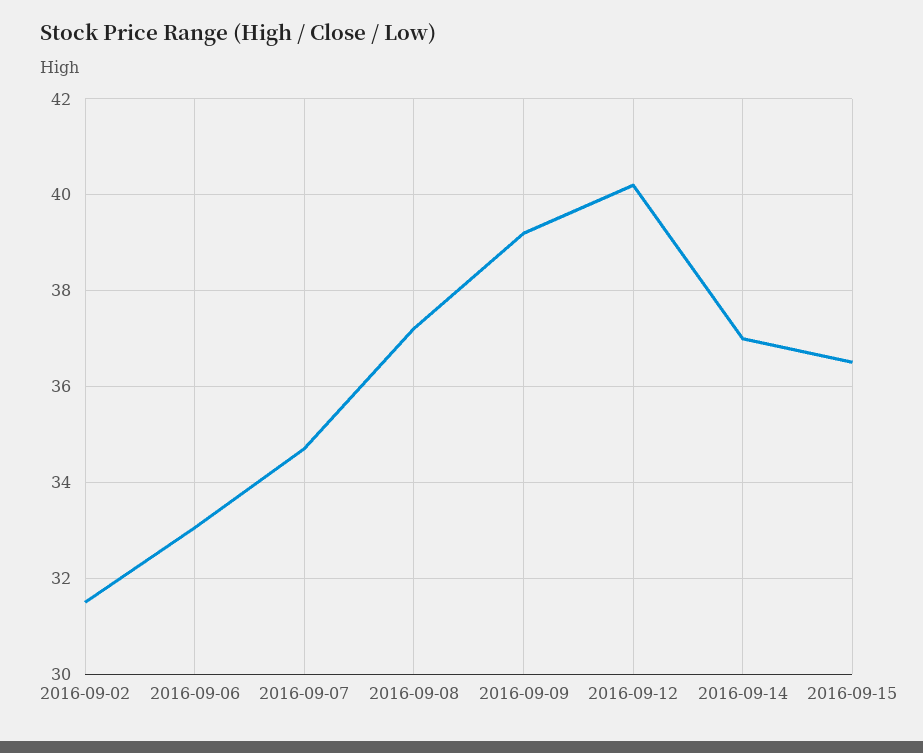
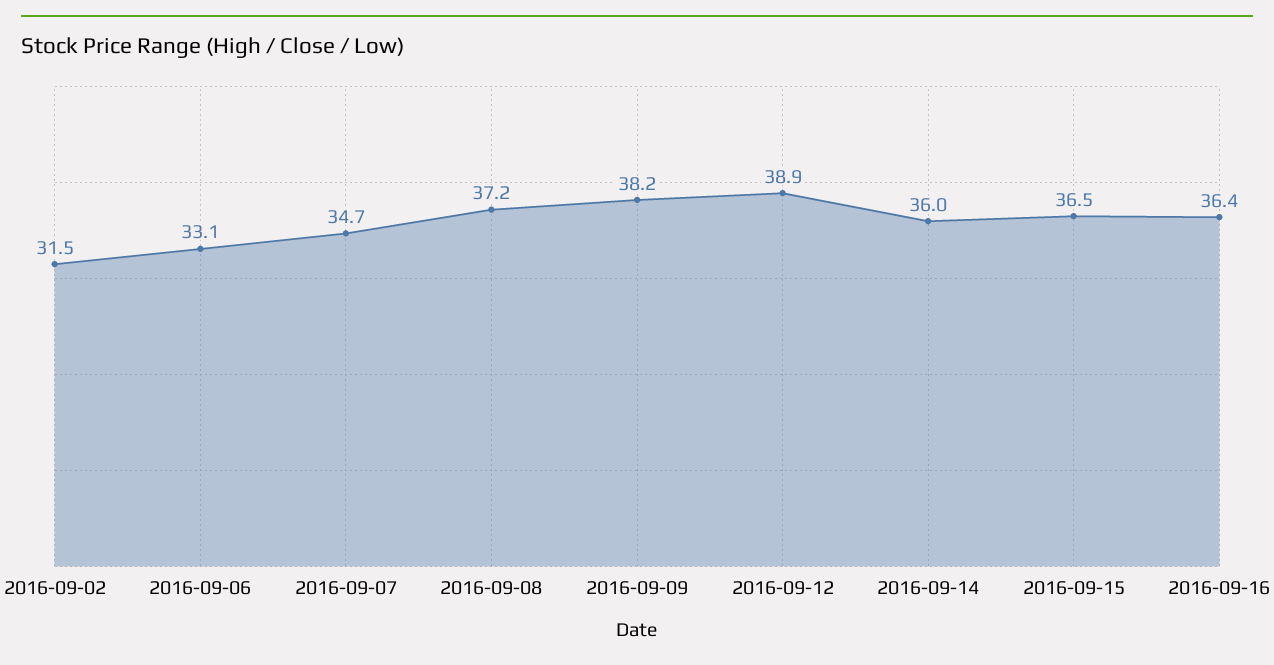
2016-09-09: 39.2 -> 38.2
2016-09-12: 40.2 -> 38.9
2016-09-14: 37 -> 36
2016-09-16: none -> 36.4

